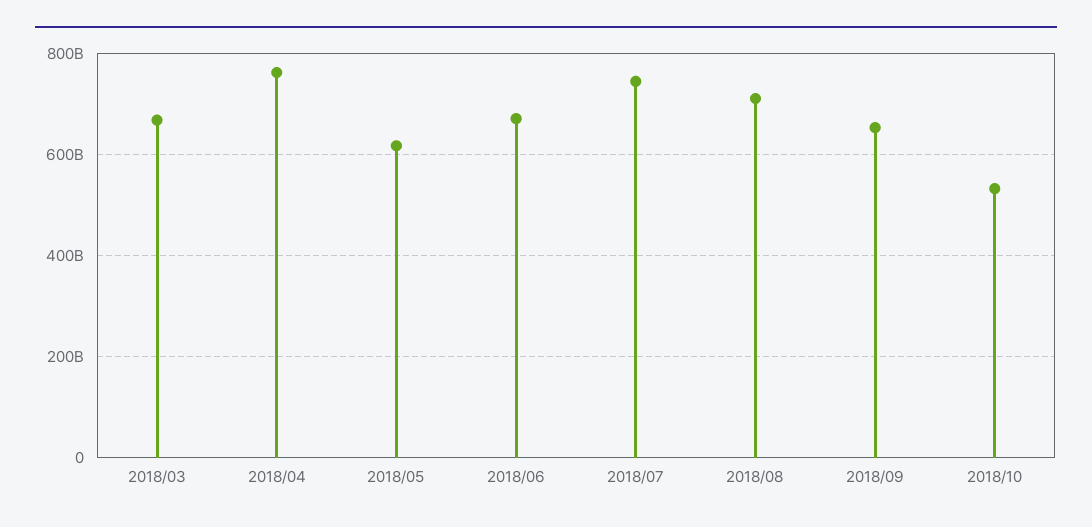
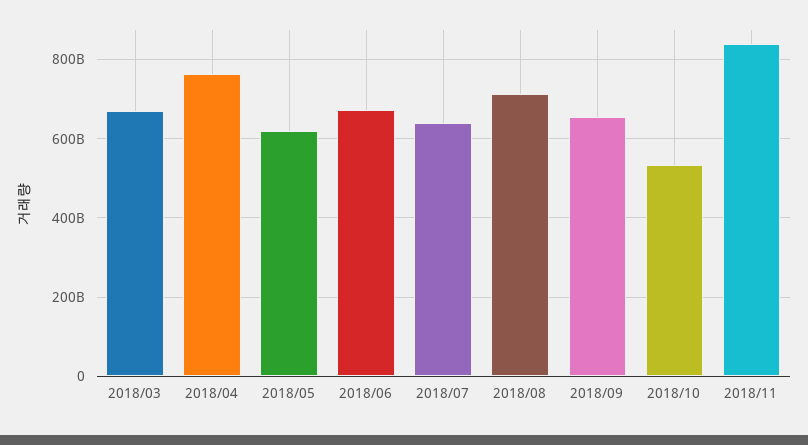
2018/07: 740000000000 -> 640000000000
2018/11: none -> 840000000000

